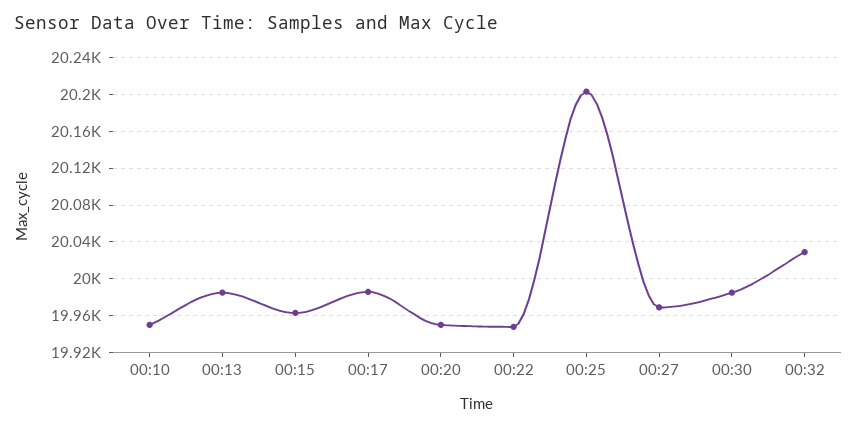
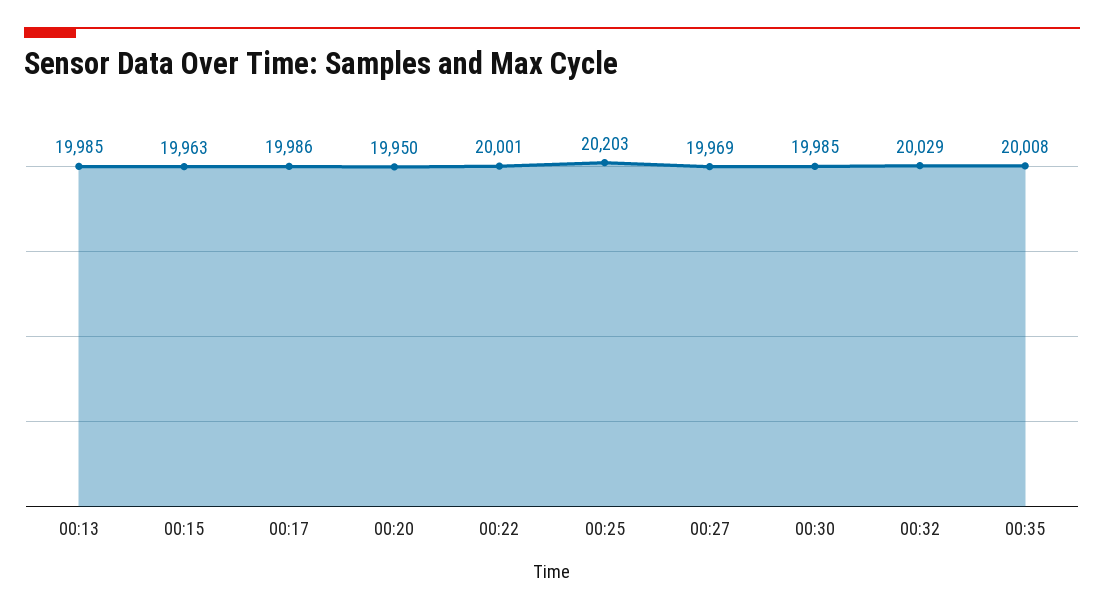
00:10: 19950 -> none
00:22: 19950 -> 20001
00:35: none -> 20008

